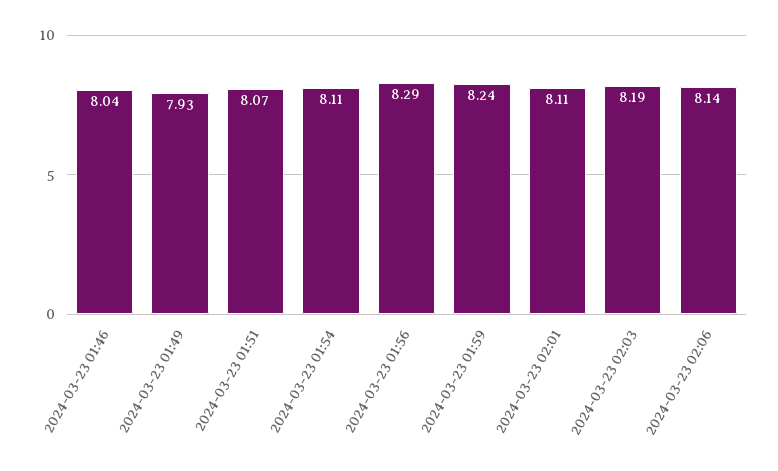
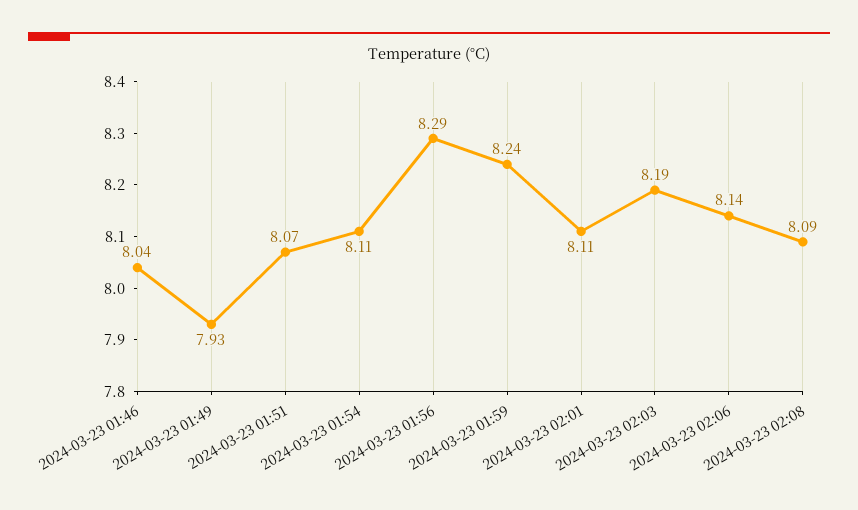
2024-03-23 02:08: none -> 8.09

